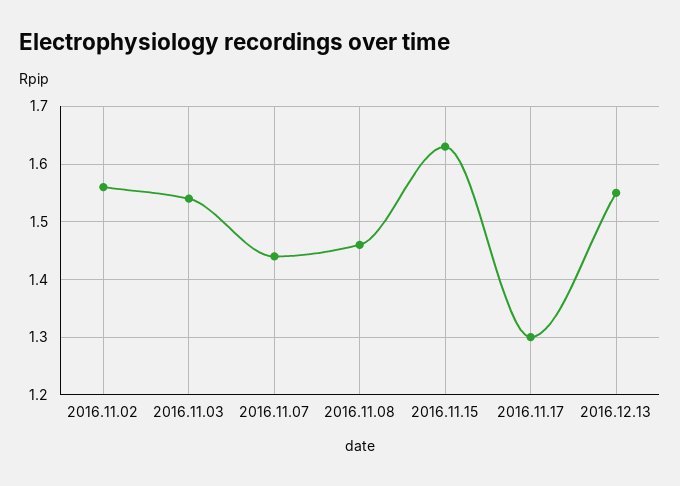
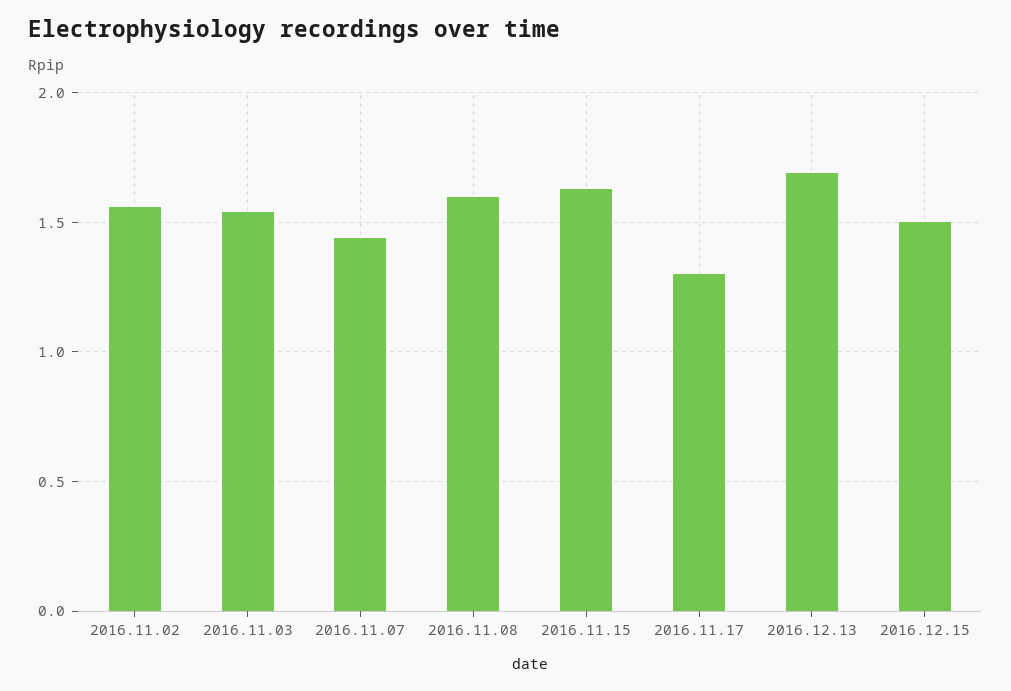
2016.11.08: 1.45 -> 1.6
2016.12.13: 1.55 -> 1.7
2016.12.15: none -> 1.5

